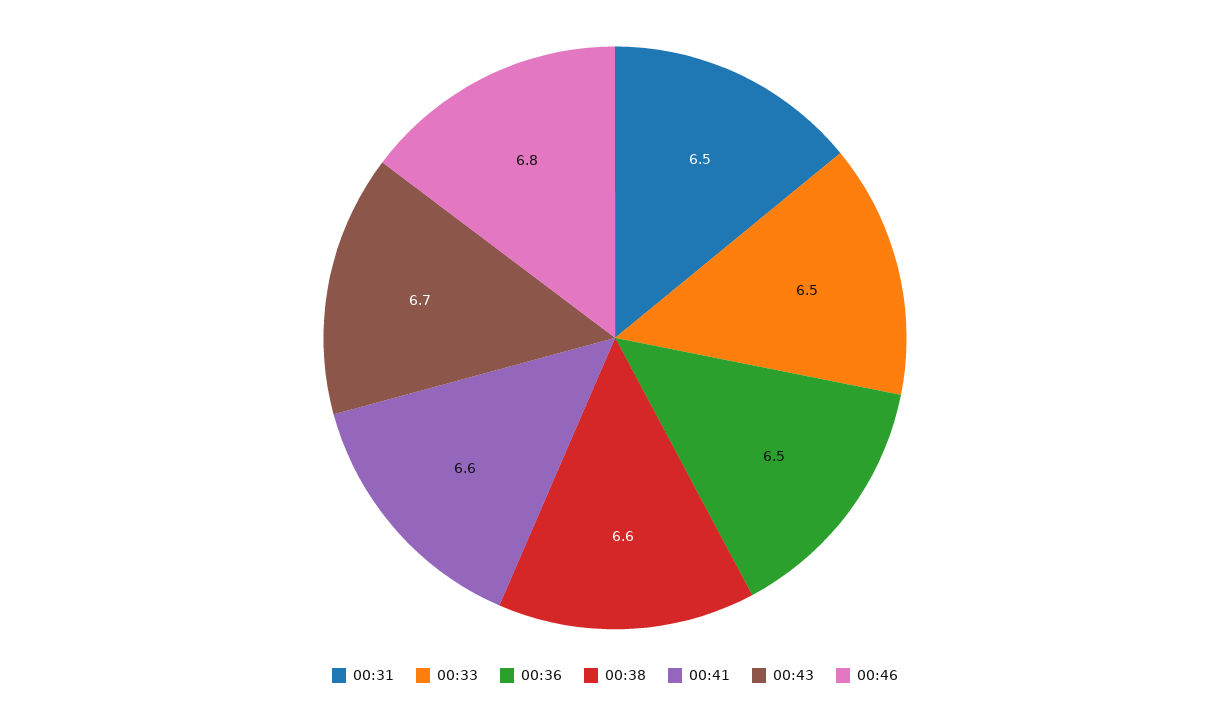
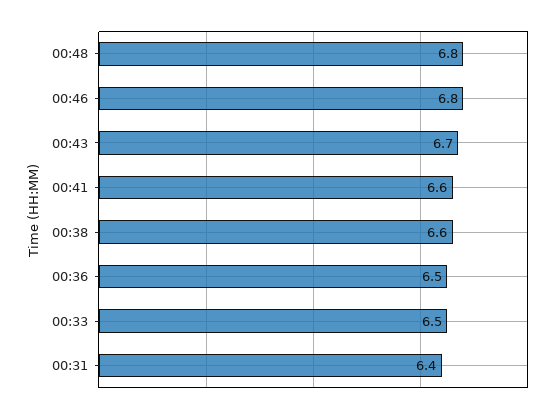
00:31: 6.5 -> 6.4
00:48: none -> 6.8

